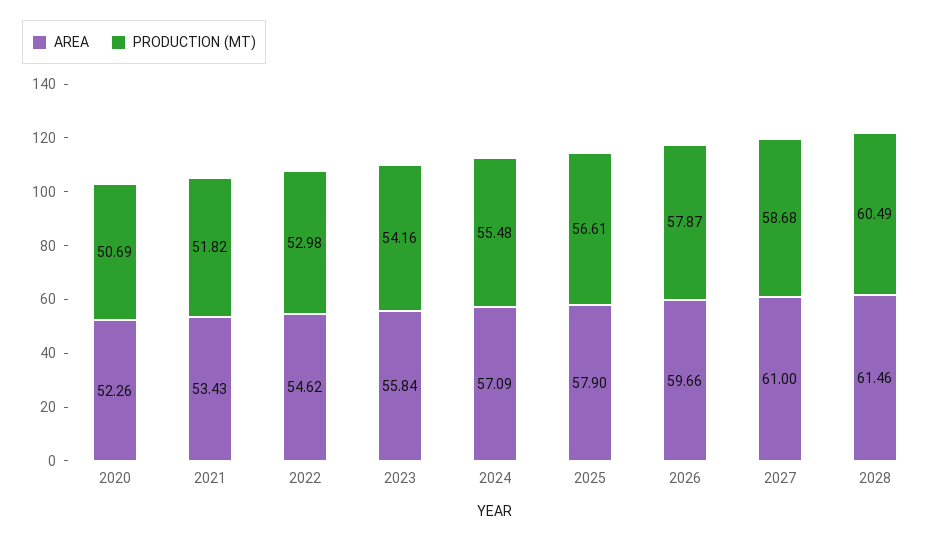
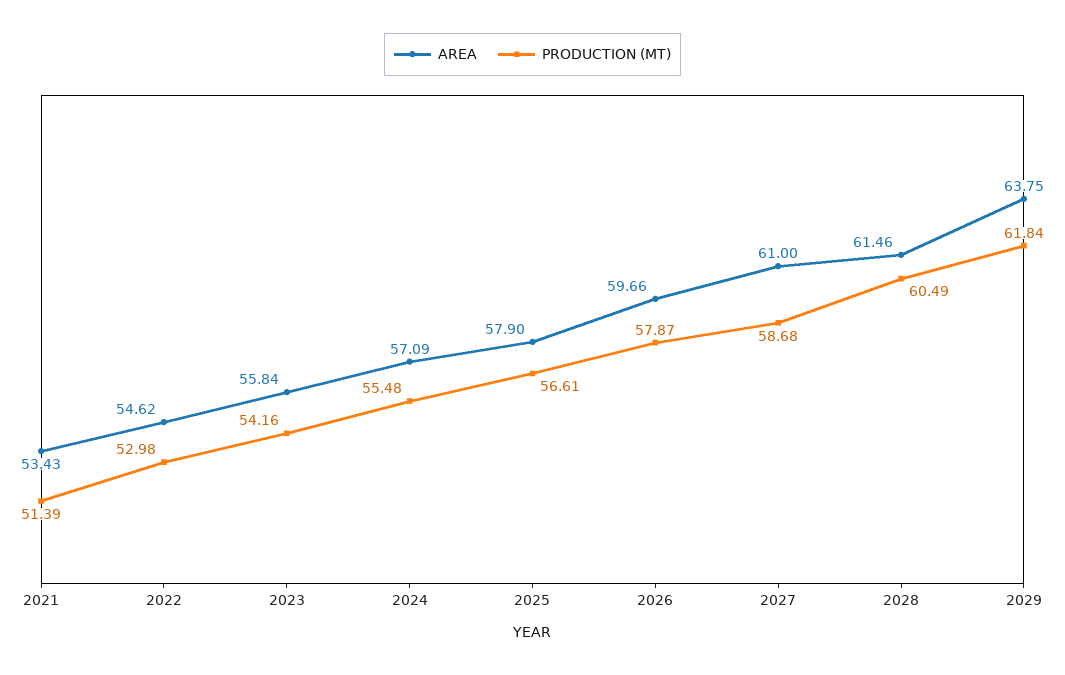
AREA, 2020: 52.26 -> none
PRODUCTION (MT), 2020: 50.69 -> none
PRODUCTION (MT), 2021: 51.82 -> 51.39
AREA, 2029: none -> 63.75
PRODUCTION (MT), 2029: none -> 61.84

